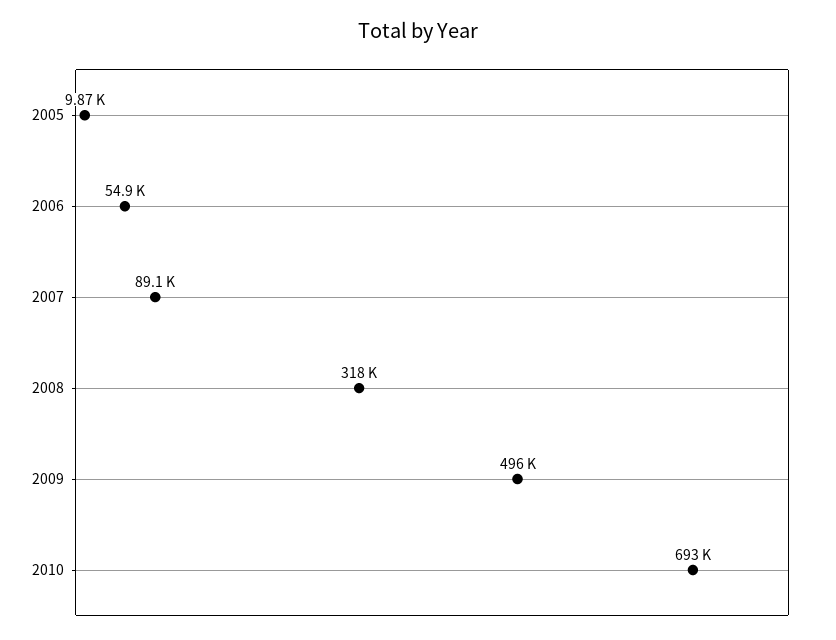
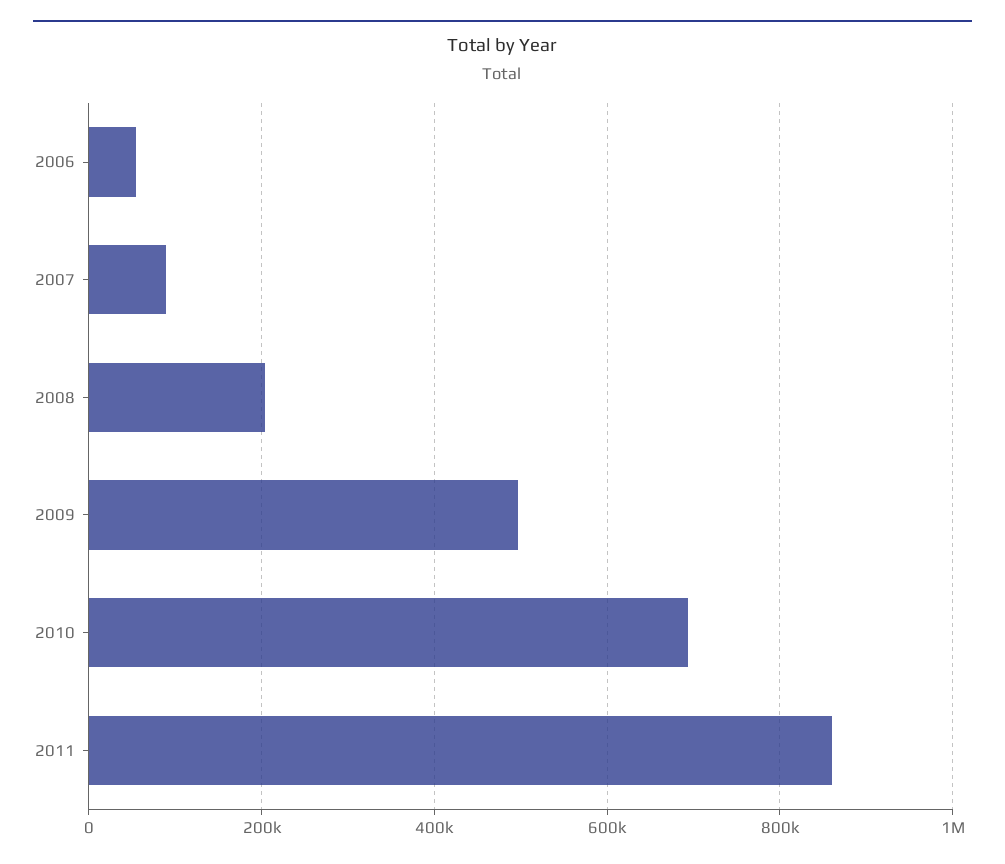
2005: 9870 -> none
2008: 318000 -> 200000
2011: none -> 860000

